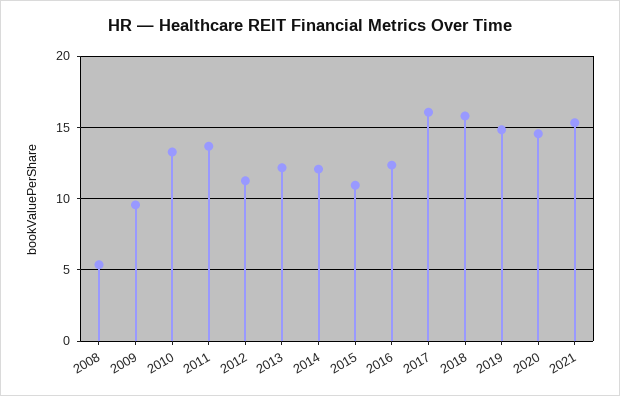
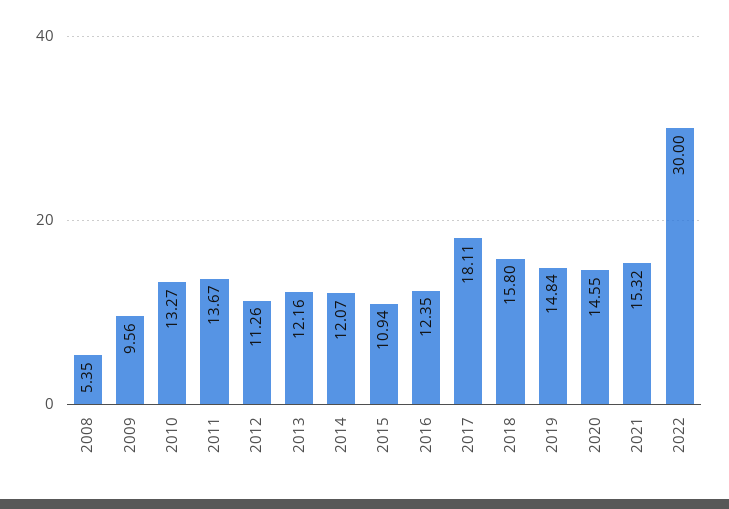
2017: 16 -> 18.11
2022: none -> 30

